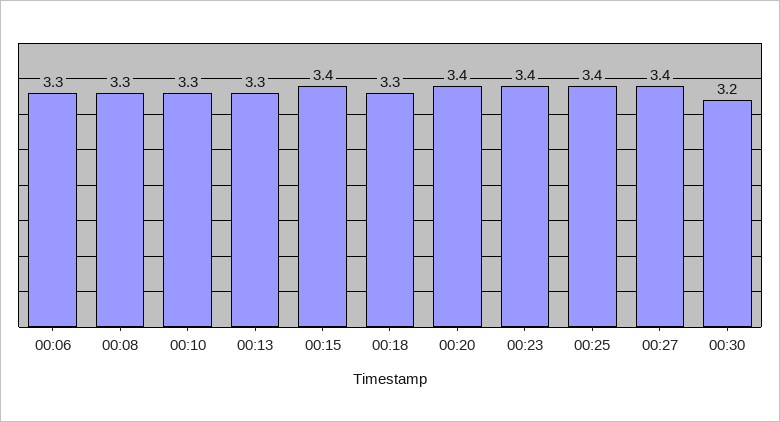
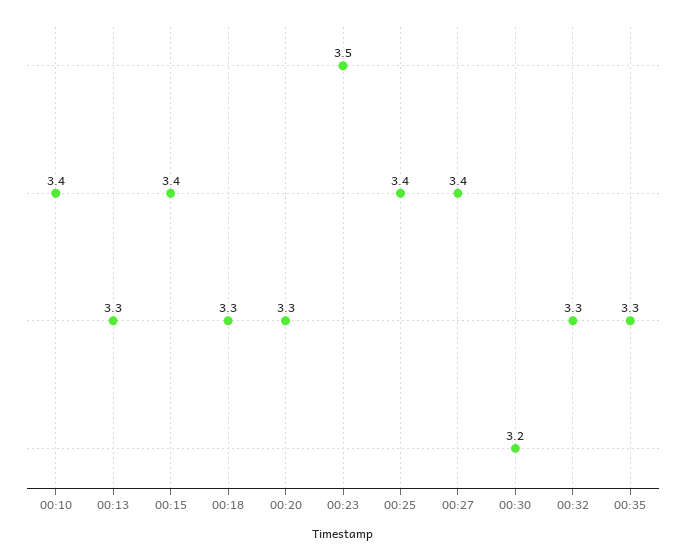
00:06: 3.3 -> none
00:08: 3.3 -> none
00:10: 3.3 -> 3.4
00:20: 3.4 -> 3.3
00:23: 3.4 -> 3.5
00:32: none -> 3.3
00:35: none -> 3.3

